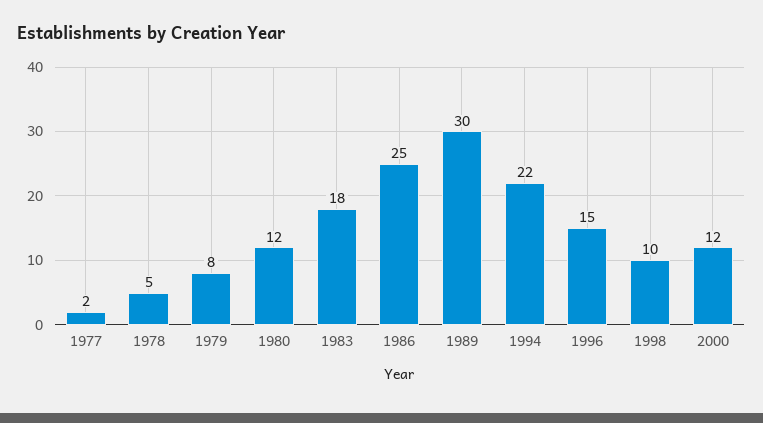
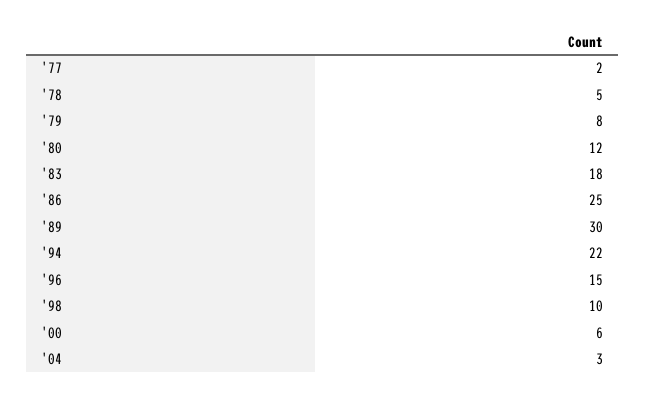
2000: 12 -> 6
'04: none -> 3

